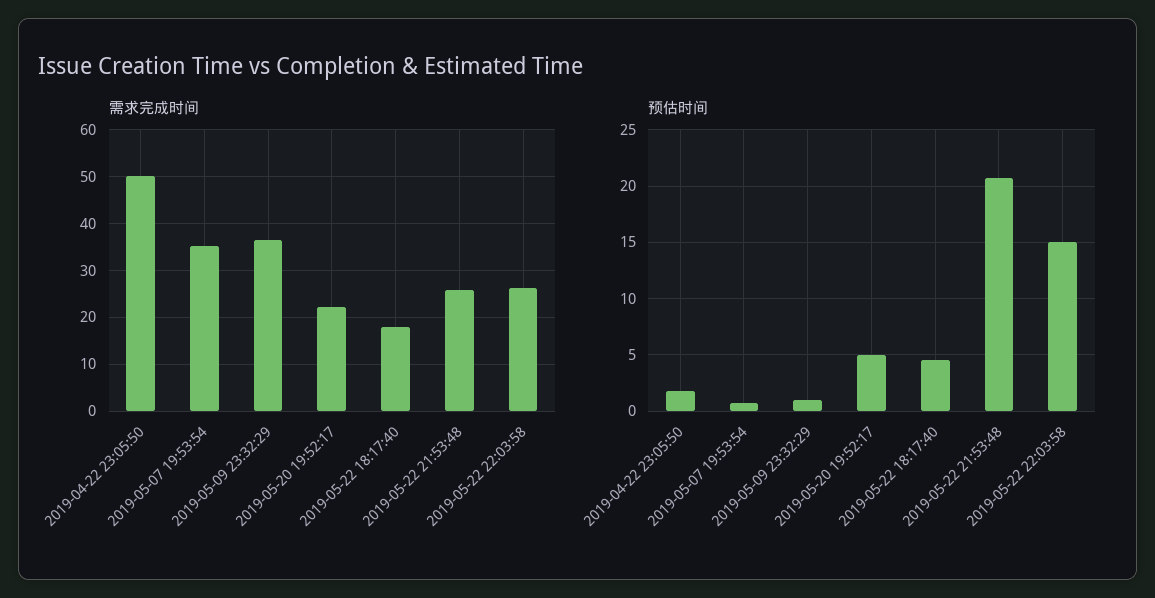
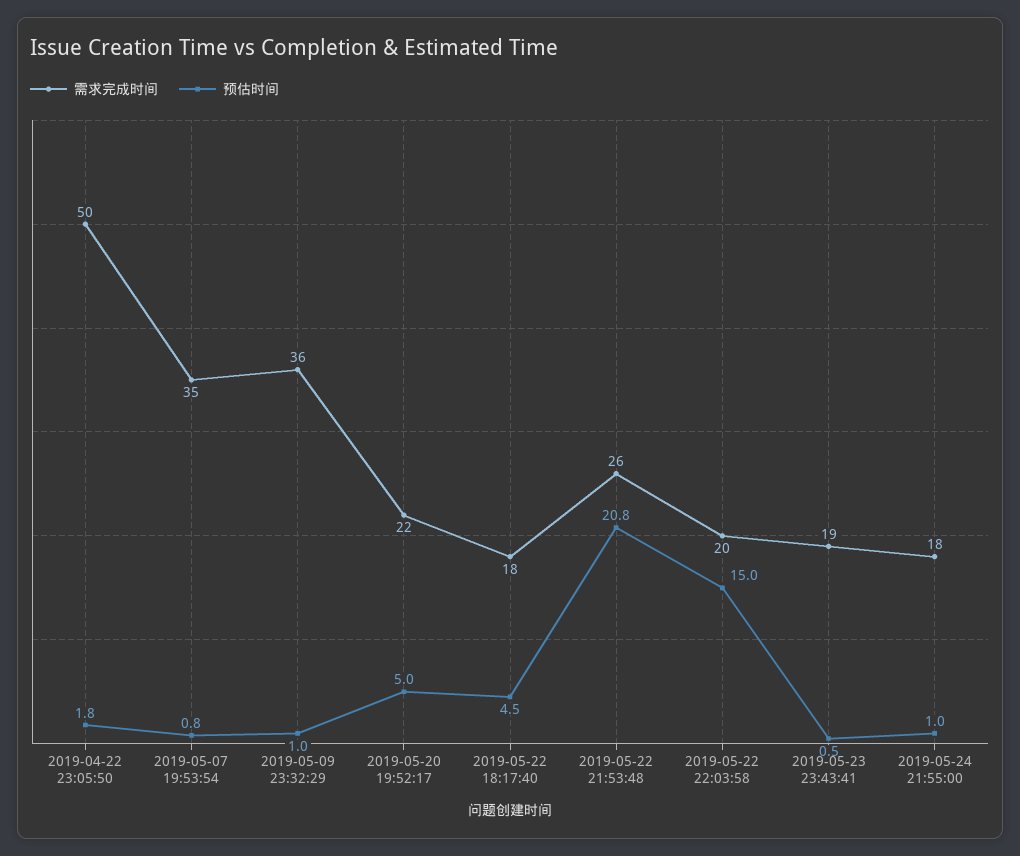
需求完成时间, 2019-05-22 22:03:58: 26 -> 20
需求完成时间, 2019-05-23 23:43:41: none -> 19
预估时间, 2019-05-23 23:43:41: none -> 0.5
需求完成时间, 2019-05-24 21:55:00: none -> 18
预估时间, 2019-05-24 21:55:00: none -> 1

